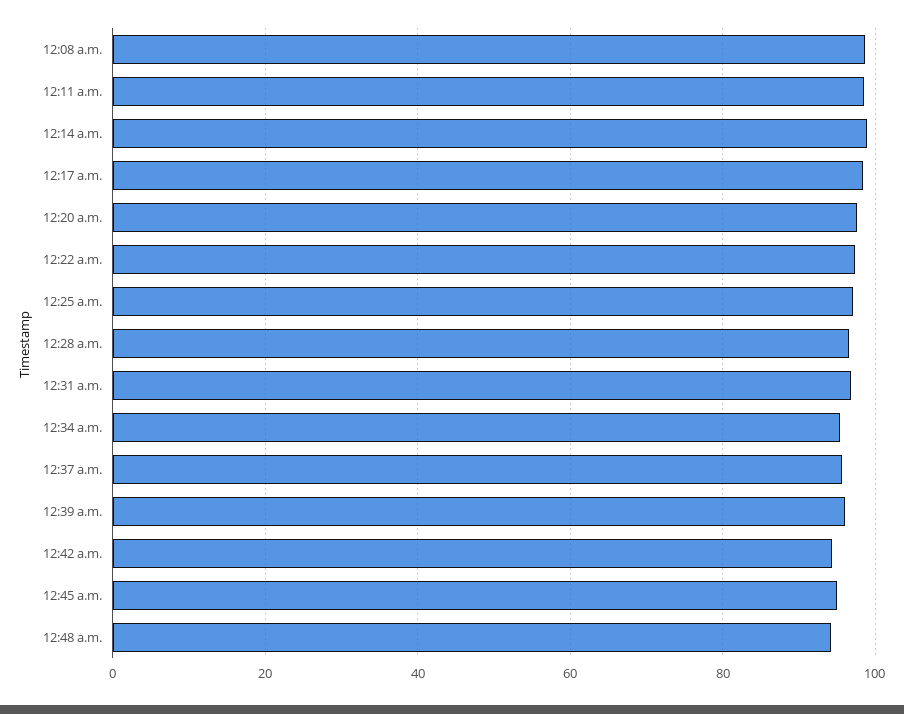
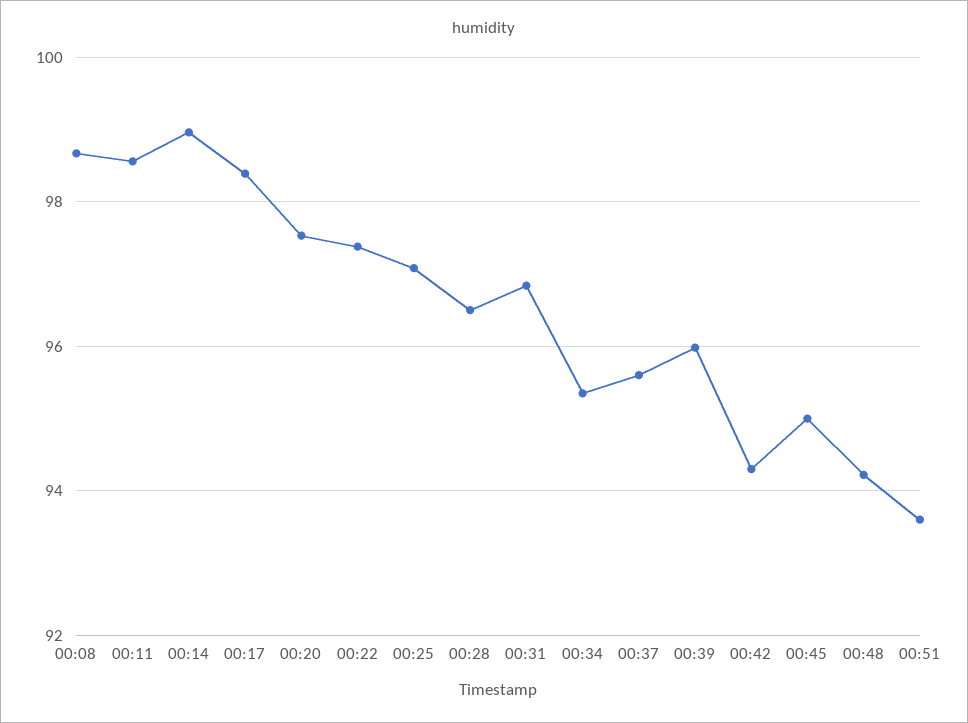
00:51: none -> 93.6

